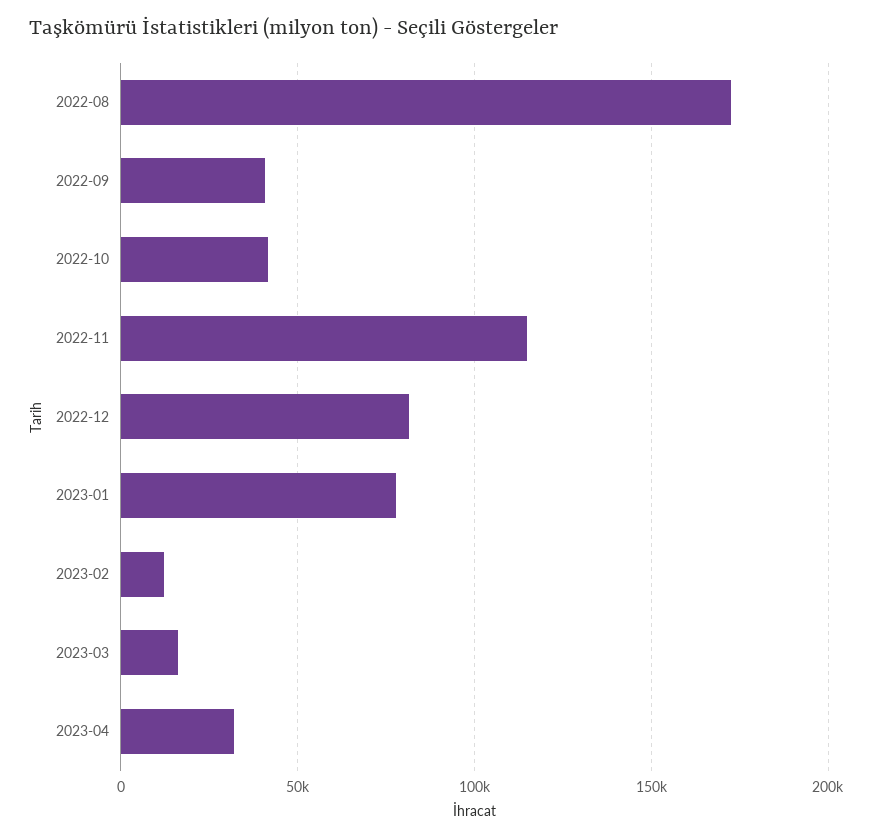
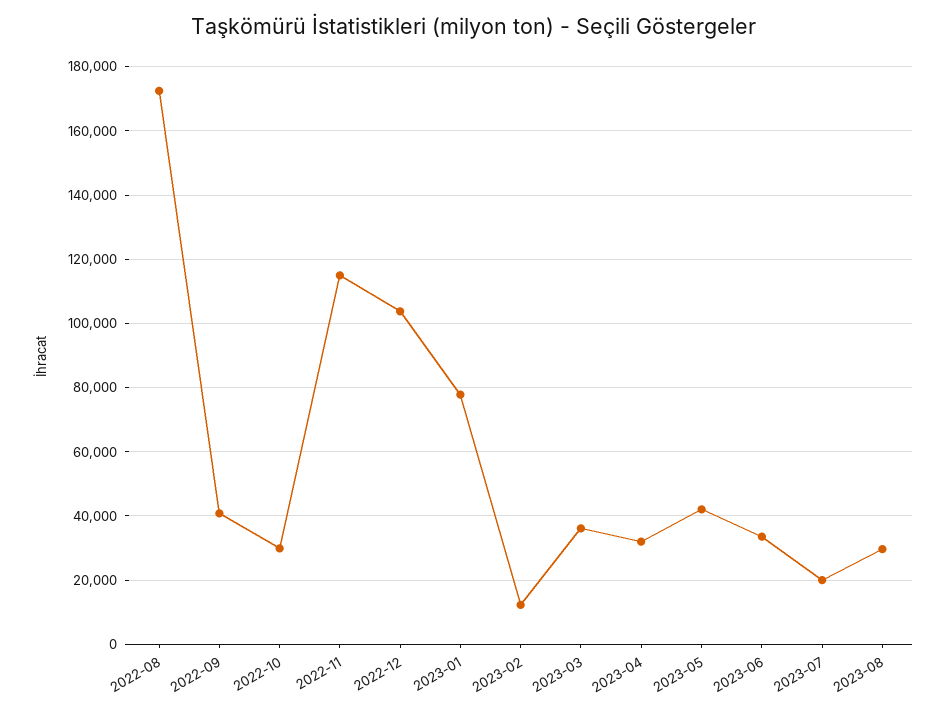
2022-10: 40000 -> 30000
2022-12: 80000 -> 104000
2023-03: 15000 -> 36000
2023-05: none -> 42000
2023-06: none -> 34000
2023-07: none -> 20000
2023-08: none -> 30000

